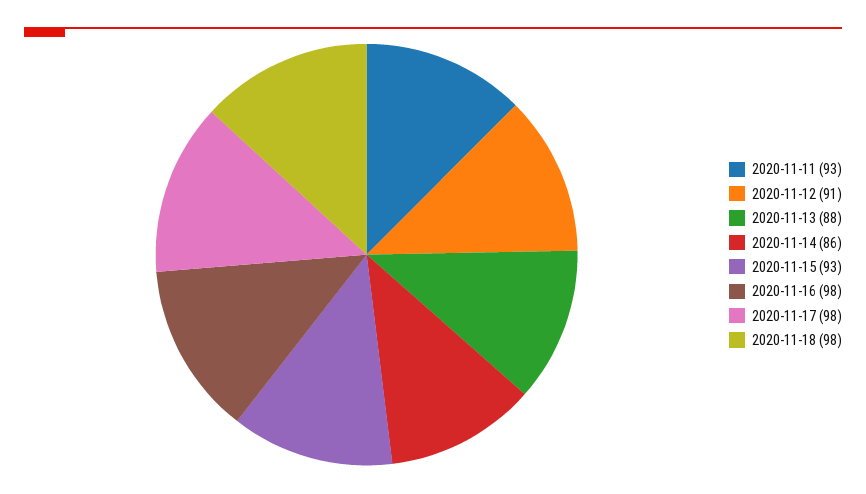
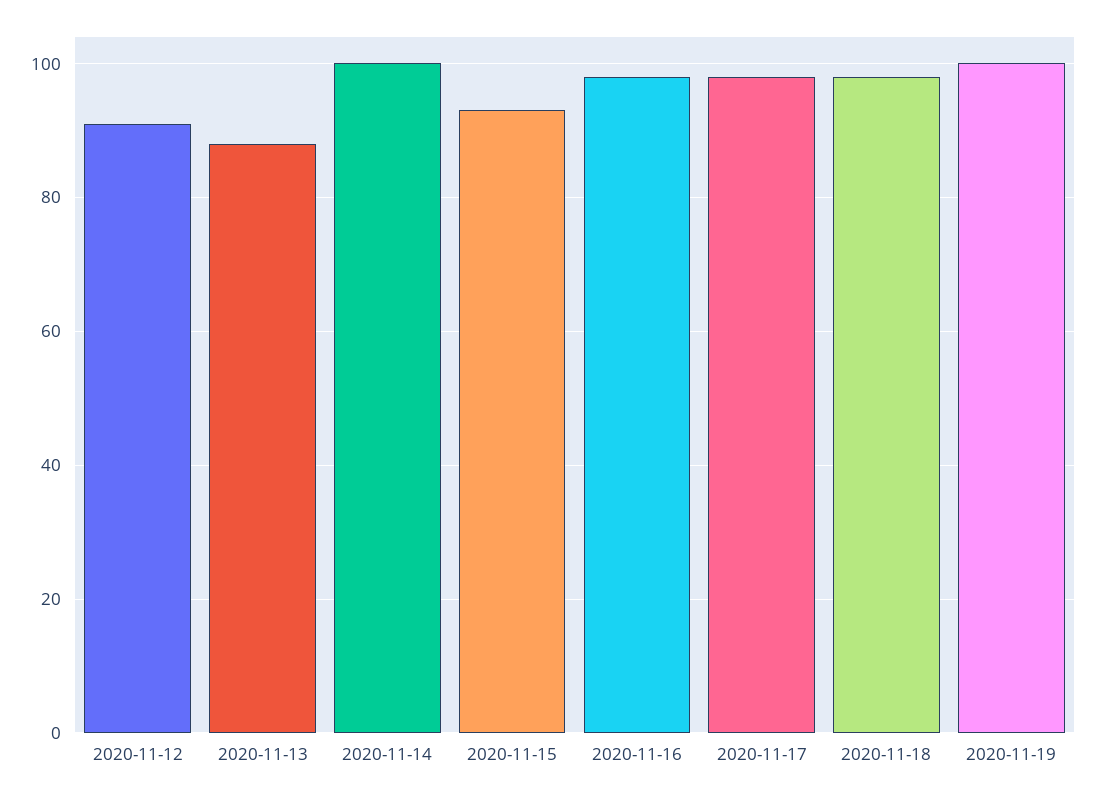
2020-11-11: 93 -> none
2020-11-14: 86 -> 100
2020-11-19: none -> 100

